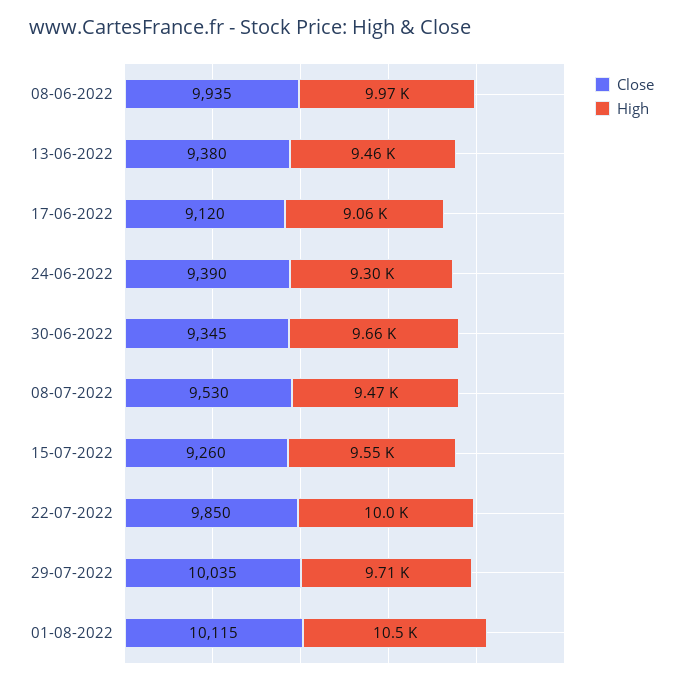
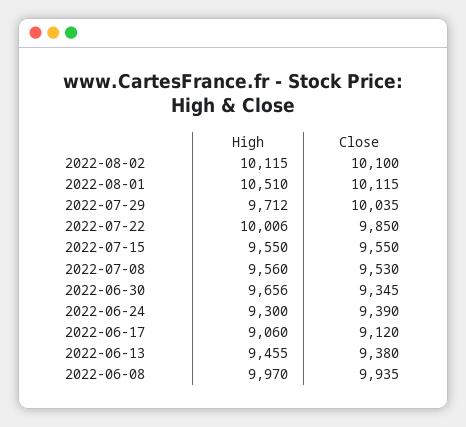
High, 08-07-2022: 9470 -> 9560
Close, 15-07-2022: 9260 -> 9550
High, 2022-08-02: none -> 10115
Close, 2022-08-02: none -> 10100

